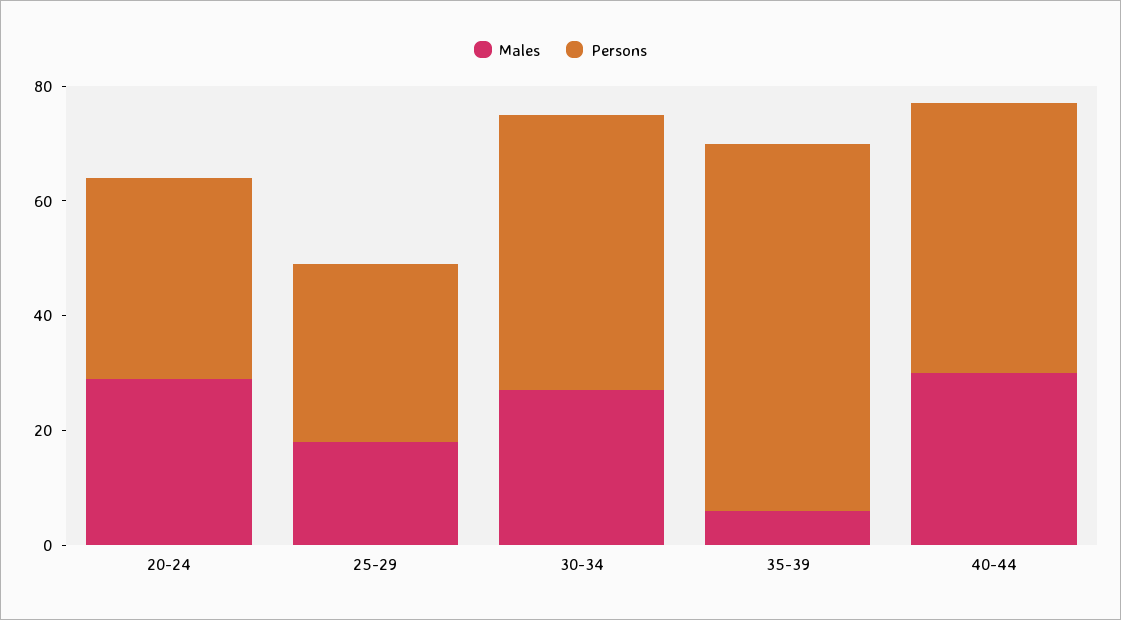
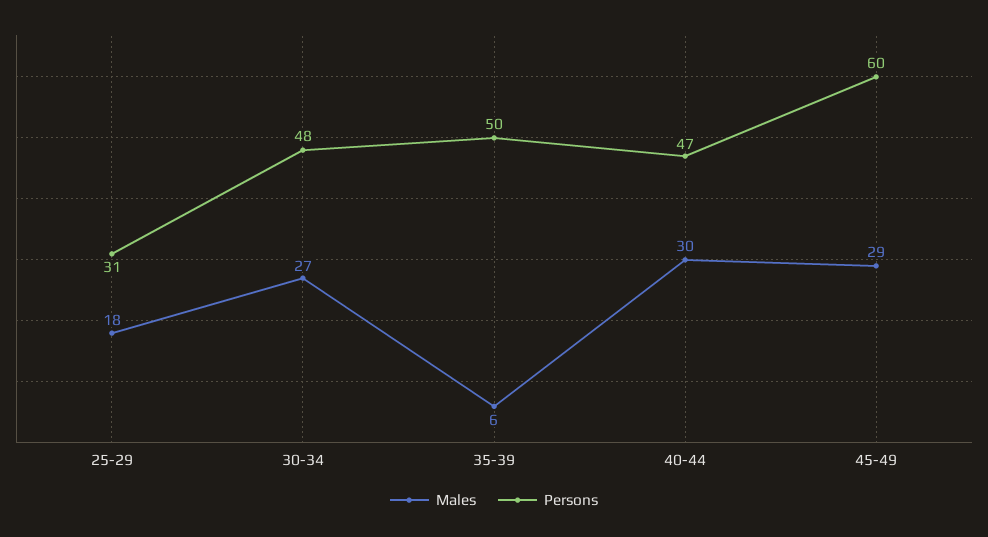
Males, 20-24: 30 -> none
Persons, 20-24: 35 -> none
Persons, 35-39: 65 -> 50
Males, 45-49: none -> 29
Persons, 45-49: none -> 60

